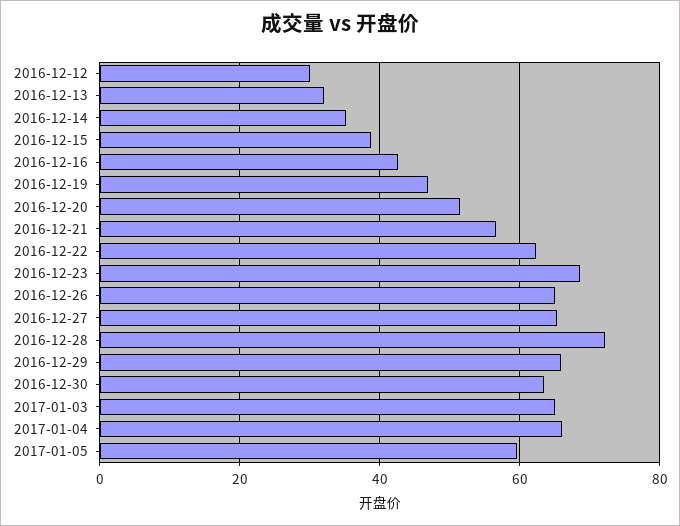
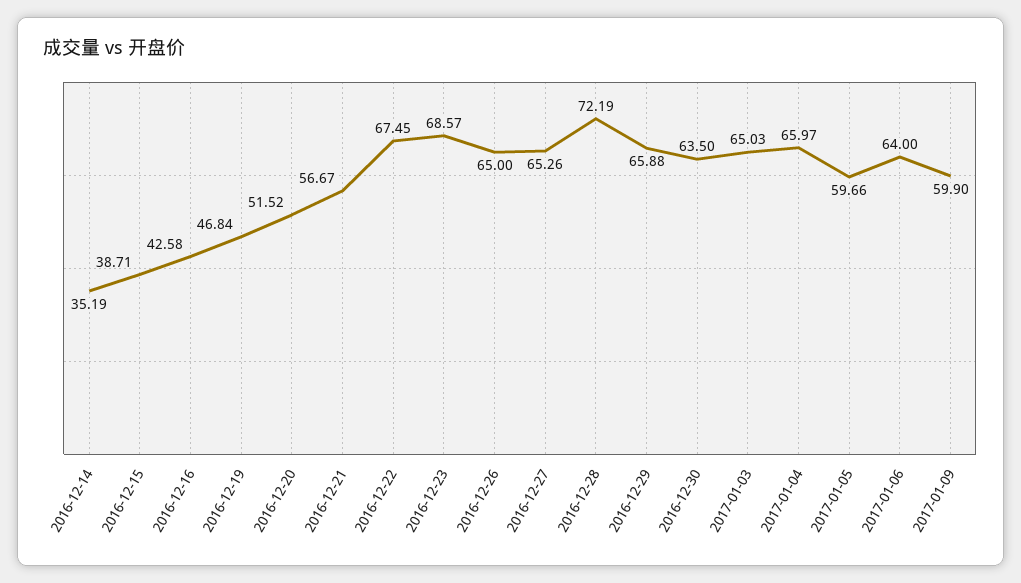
2016-12-12: 30 -> none
2016-12-13: 32 -> none
2016-12-22: 62 -> 67.45
2017-01-06: none -> 64
2017-01-09: none -> 59.9

